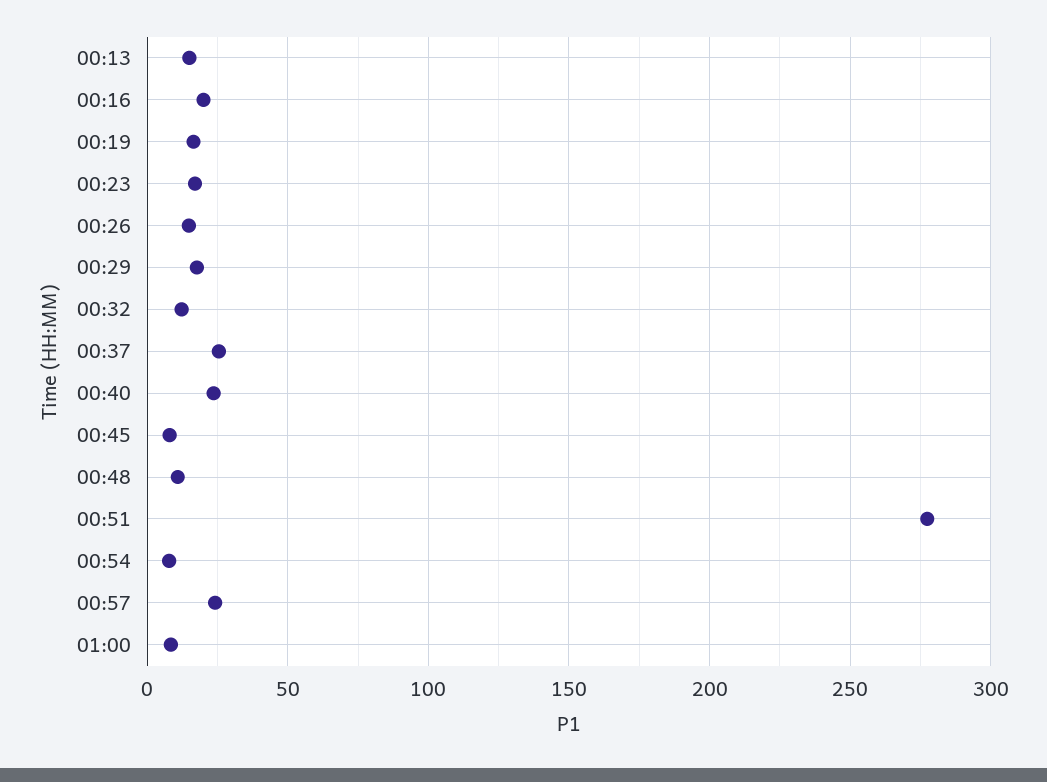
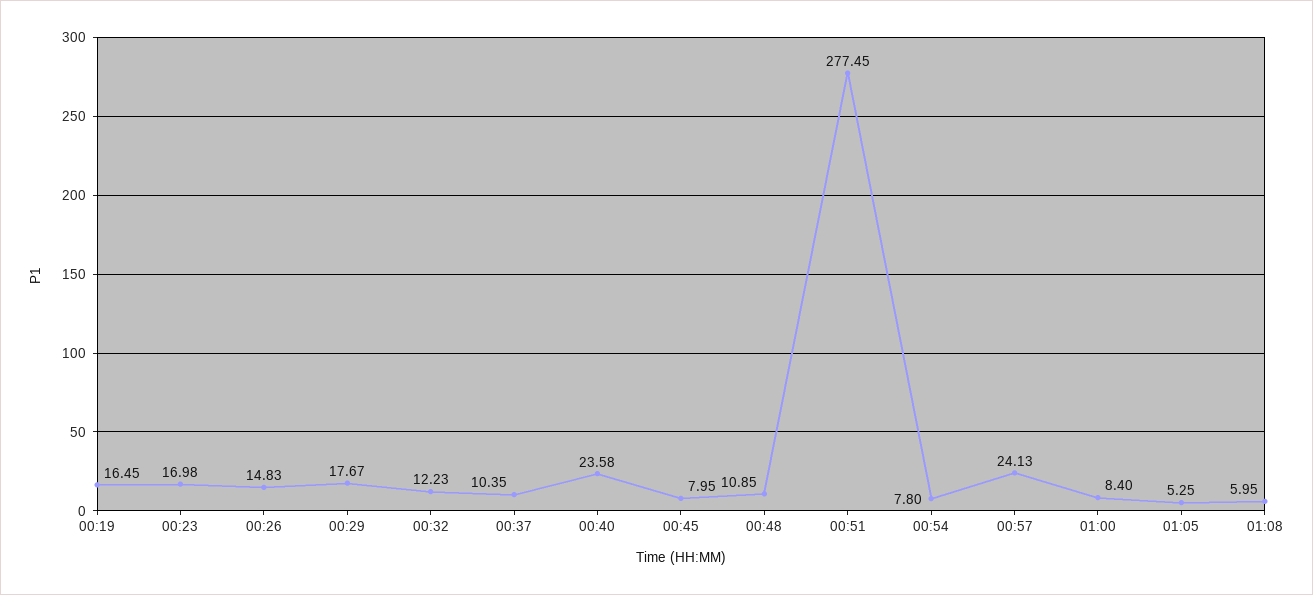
00:13: 15 -> none
00:16: 20 -> none
00:37: 25 -> 10.35
01:05: none -> 5.25
01:08: none -> 5.95

